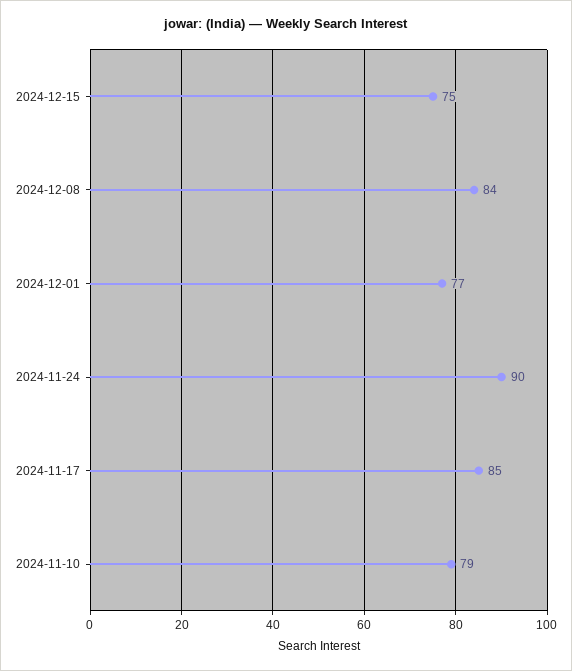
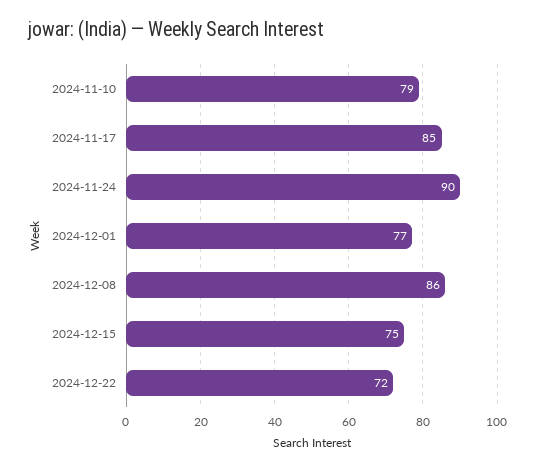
2024-12-08: 84 -> 86
2024-12-22: none -> 72

